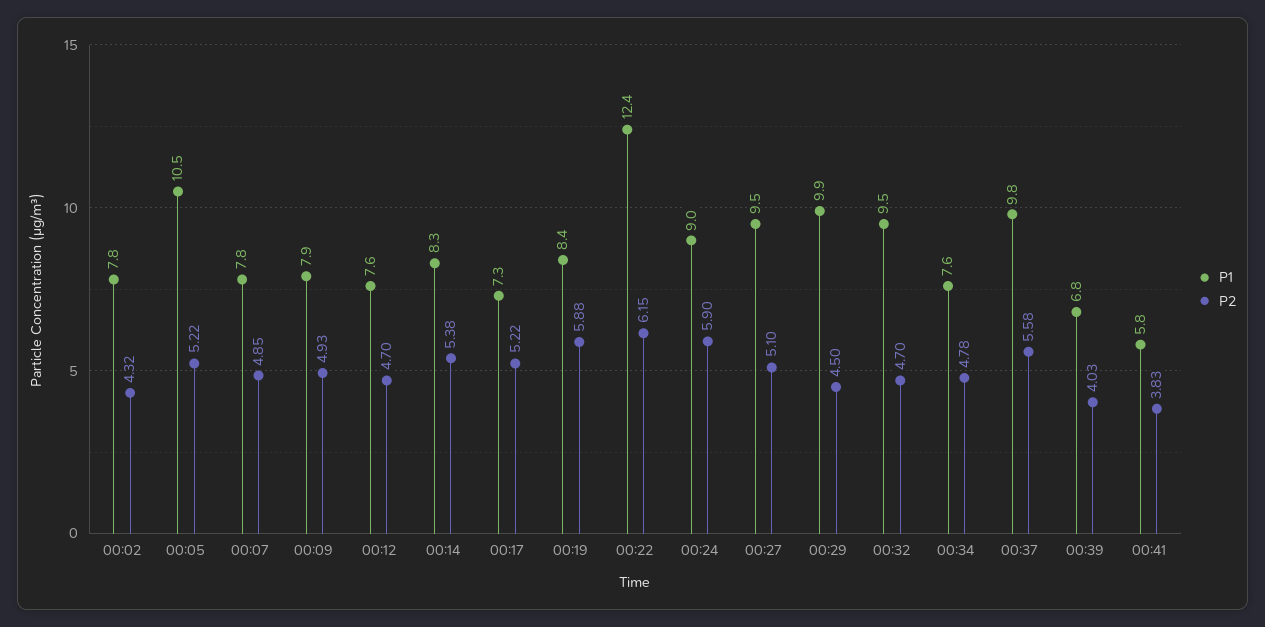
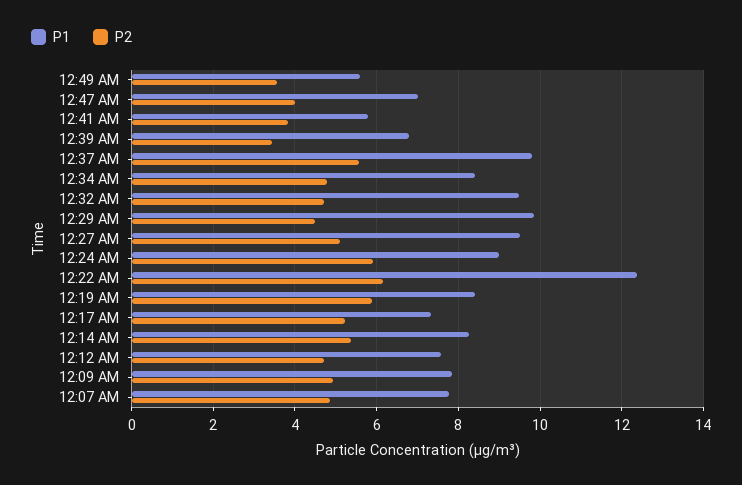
P1, 00:02: 7.8 -> none
P2, 00:02: 4.32 -> none
P1, 00:05: 10.5 -> none
P2, 00:05: 5.22 -> none
P1, 00:34: 7.6 -> 8.4
P2, 00:39: 4.03 -> 3.4
P1, 12:49 AM: none -> 5.6
P2, 12:49 AM: none -> 3.6
P1, 12:47 AM: none -> 7
P2, 12:47 AM: none -> 4

